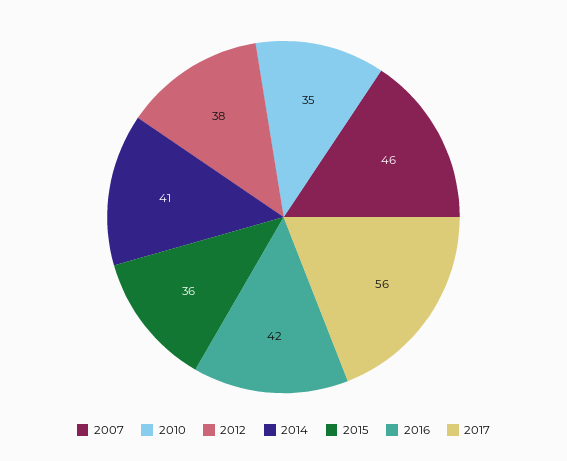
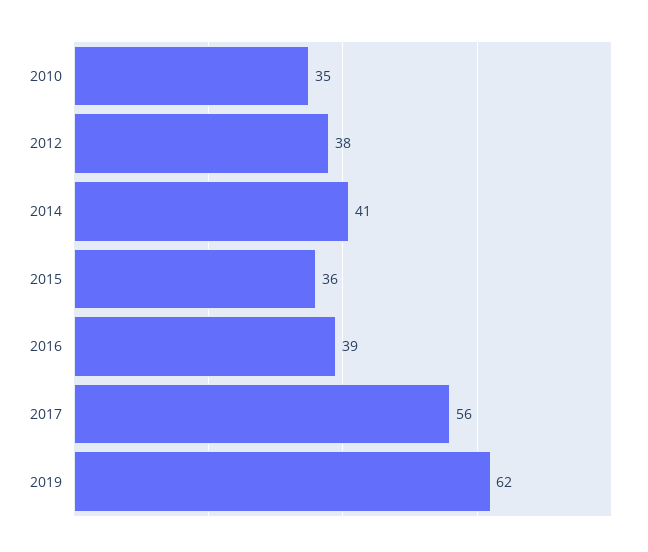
2007: 46 -> none
2016: 42 -> 39
2019: none -> 62

